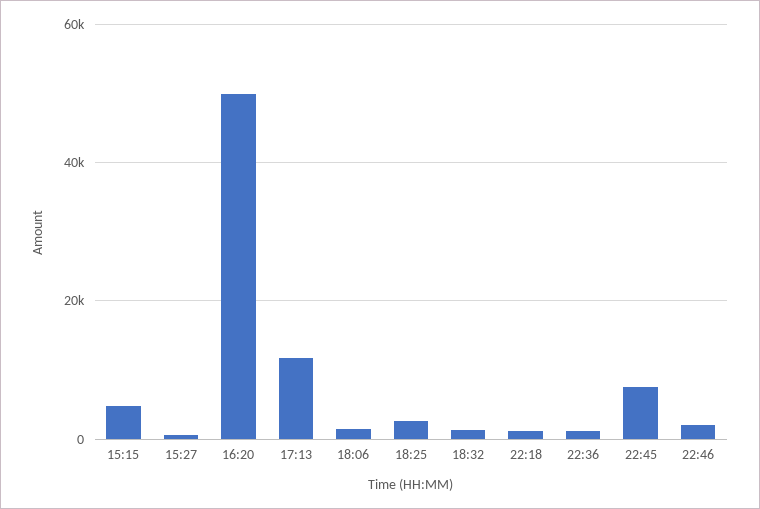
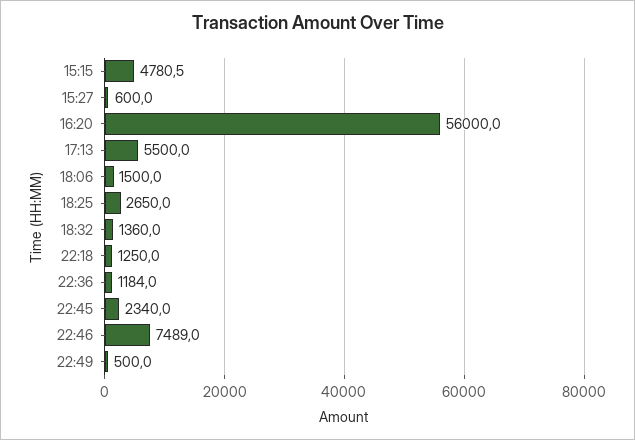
16:20: 50000 -> 56000
17:13: 12000 -> 5500
22:45: 8000 -> 2340
22:46: 2000 -> 7489
22:49: none -> 500

